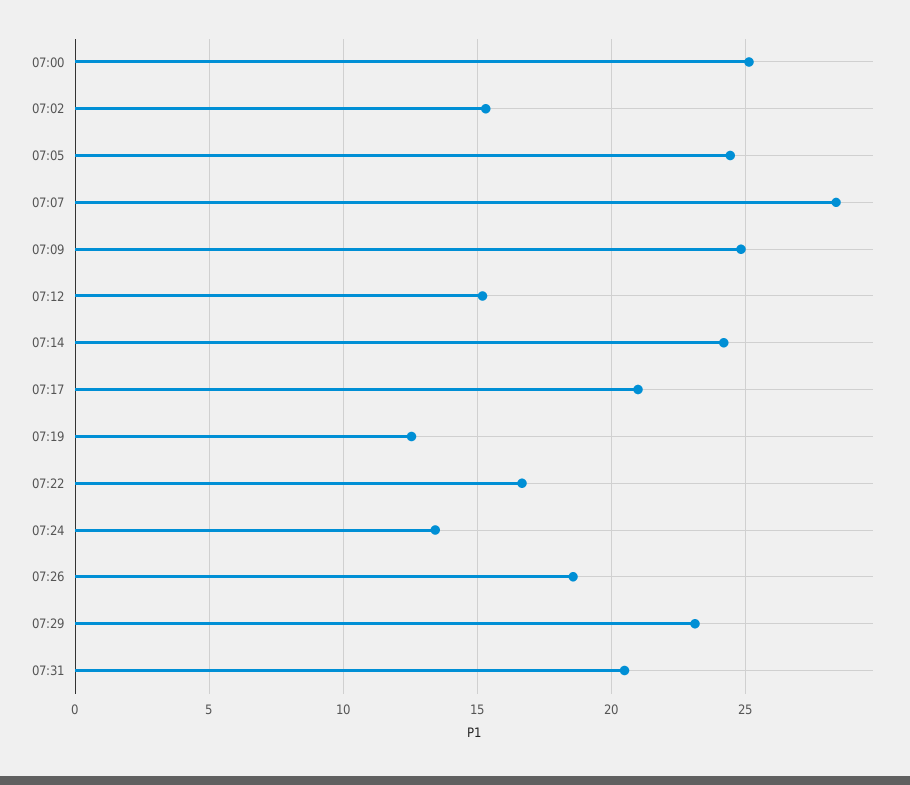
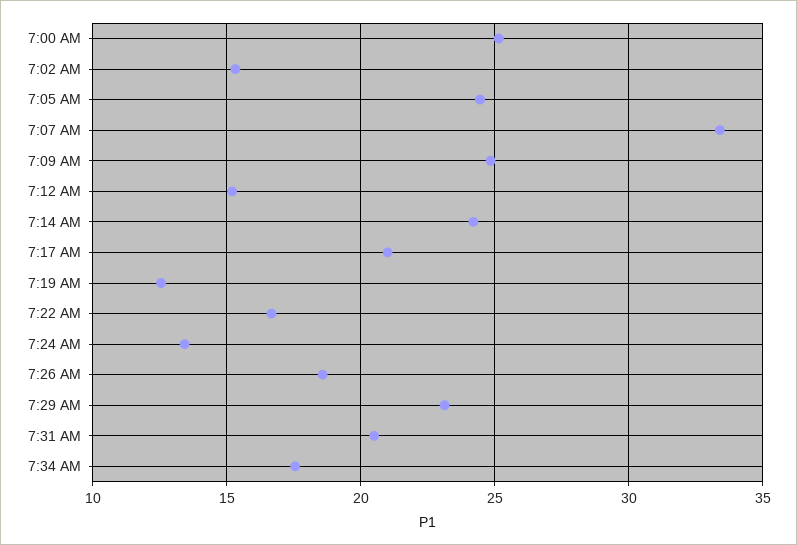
07:07: 28.5 -> 33.5
7:34 AM: none -> 17.5

